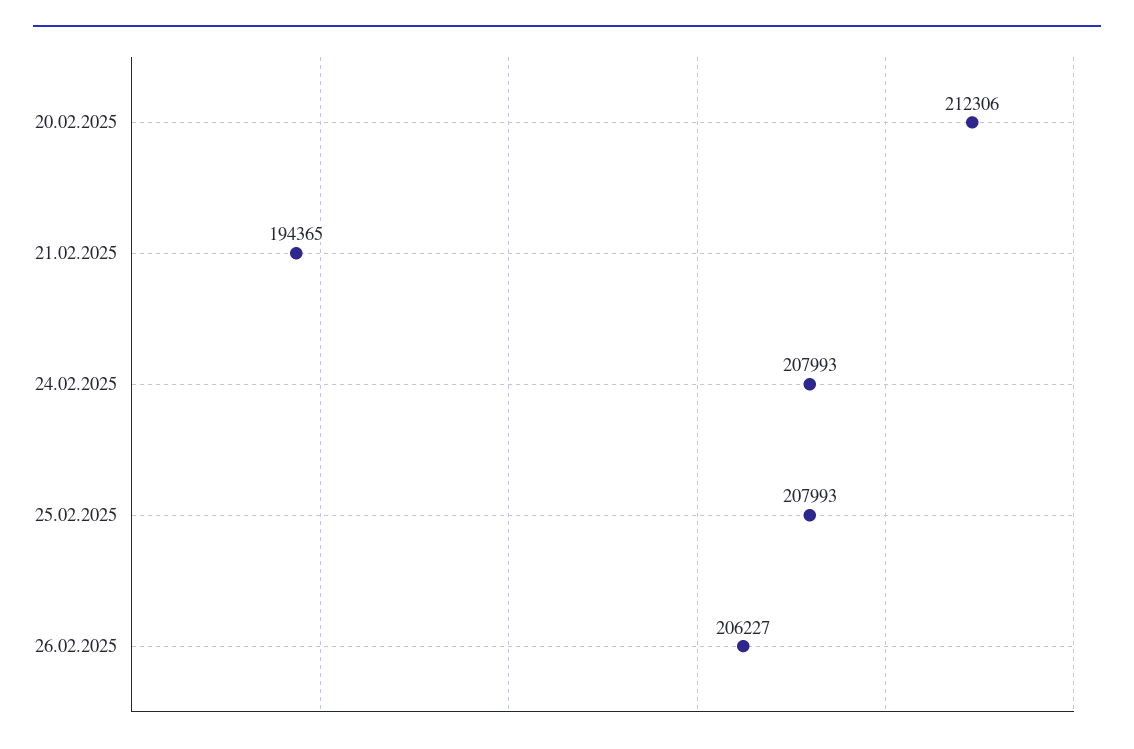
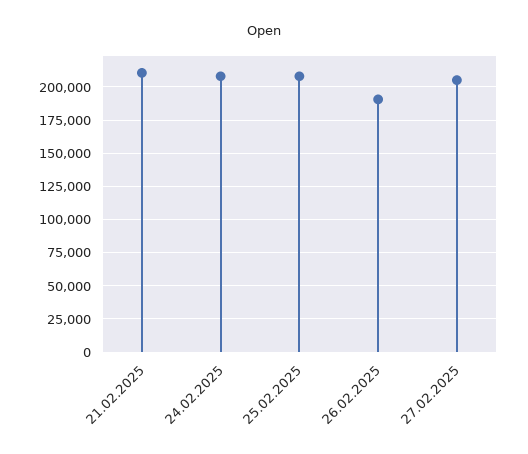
20.02.2025: 212306 -> none
21.02.2025: 194365 -> 210000
26.02.2025: 206227 -> 190000
27.02.2025: none -> 205000

